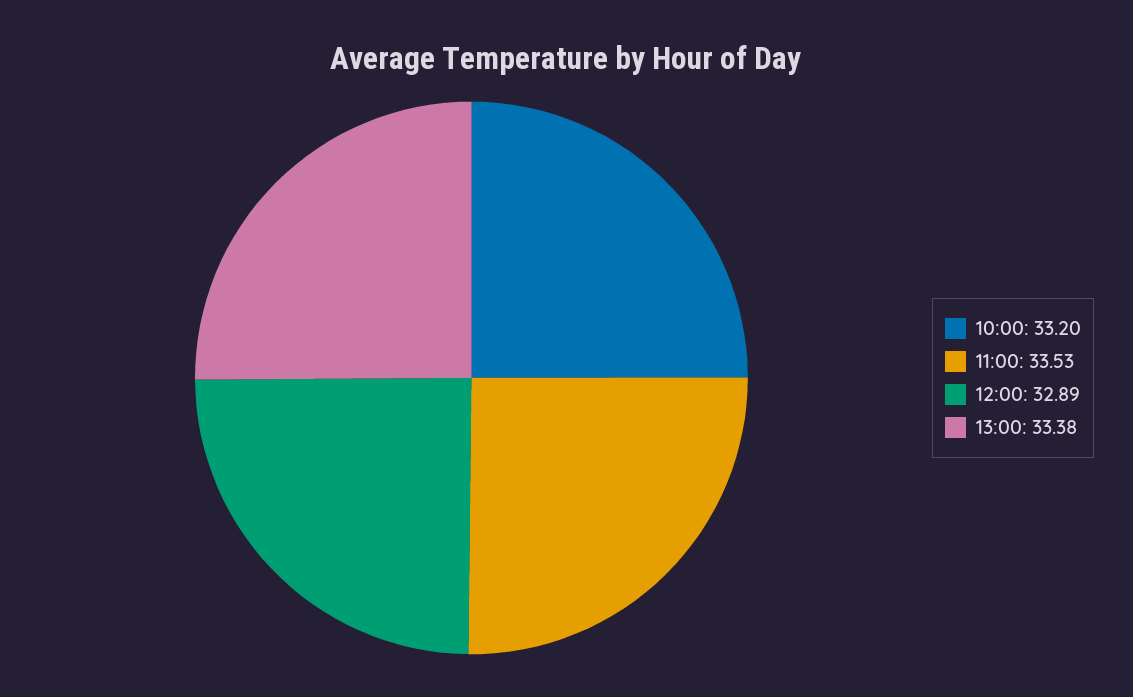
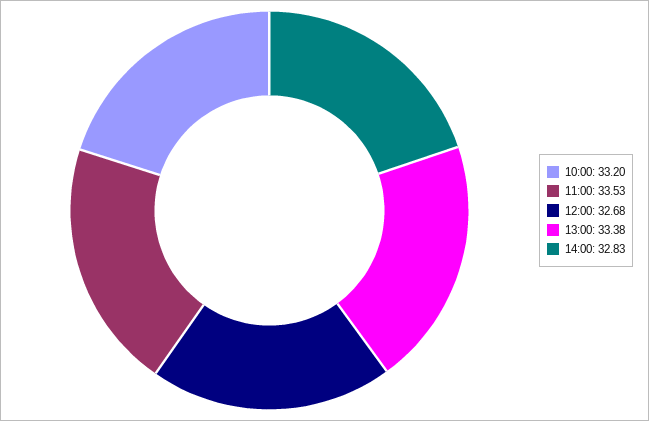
12:00: 32.89 -> 32.68
14:00: none -> 32.83

